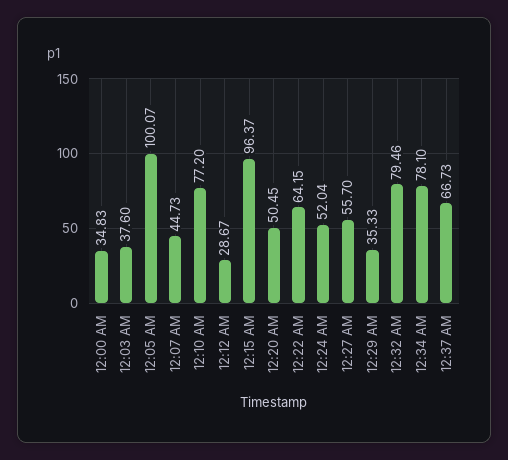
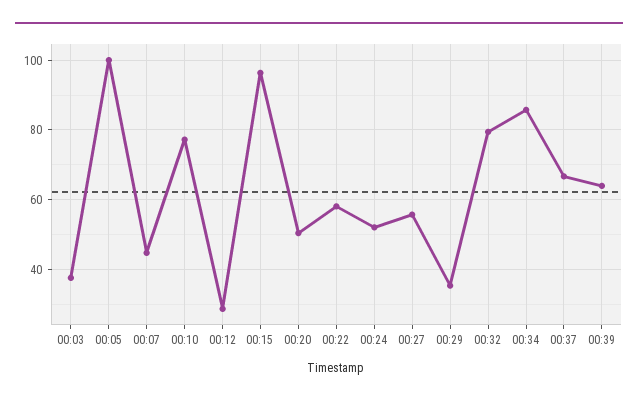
12:00 AM: 34.83 -> none
12:22 AM: 64.15 -> 58
12:34 AM: 78.1 -> 86
00:39: none -> 64

